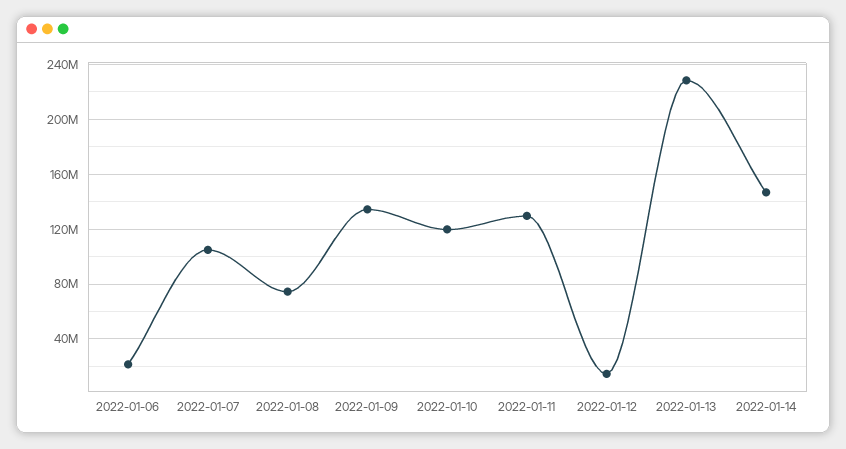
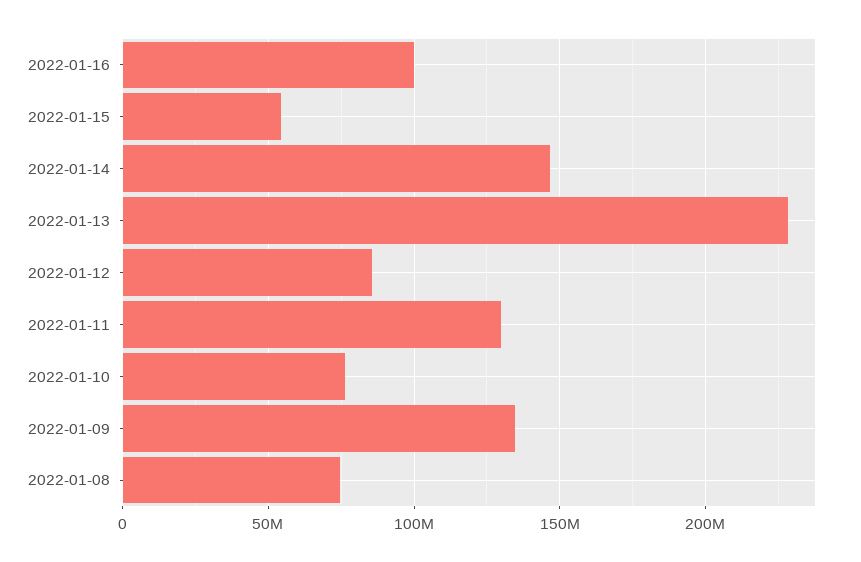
2022-01-06: 20000000 -> none
2022-01-07: 105000000 -> none
2022-01-10: 120000000 -> 75000000
2022-01-12: 15000000 -> 85000000
2022-01-16: none -> 100000000
2022-01-15: none -> 55000000

